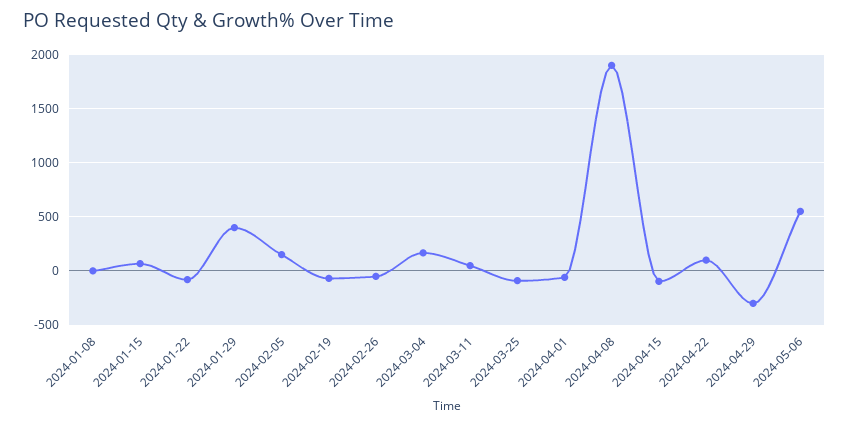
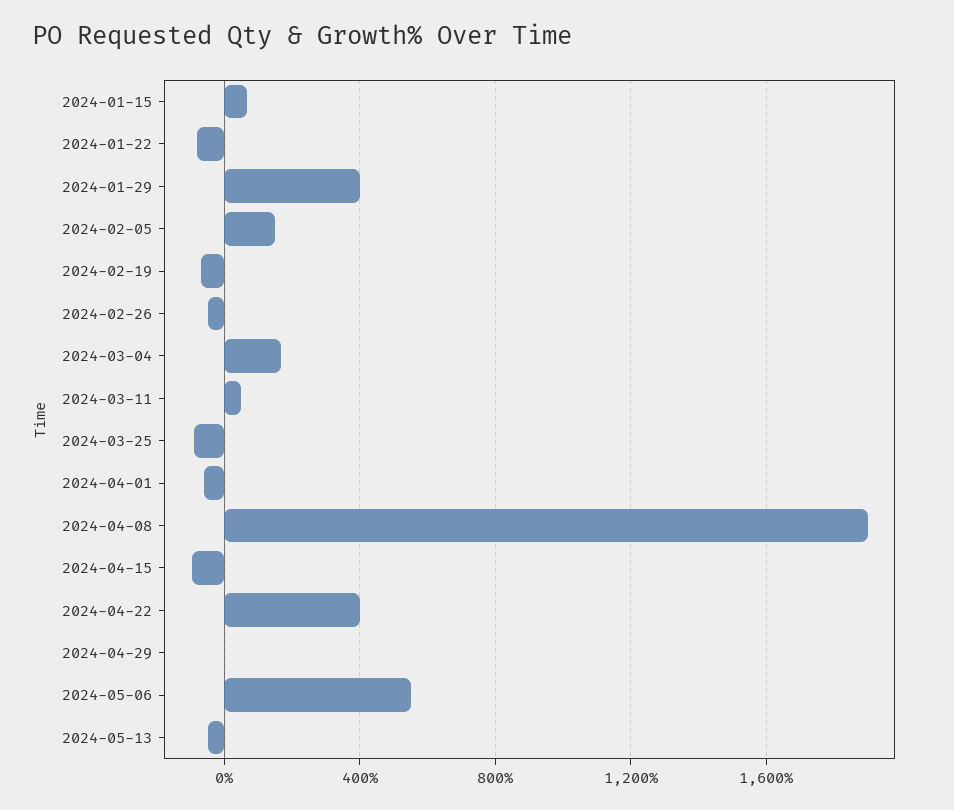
2024-01-08: 0 -> none
2024-04-22: 100 -> 400
2024-04-29: -300 -> 0
2024-05-13: none -> -50

